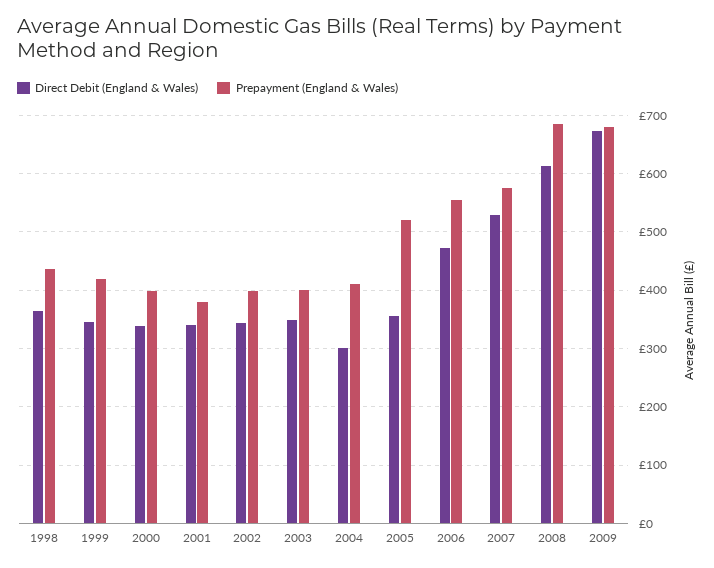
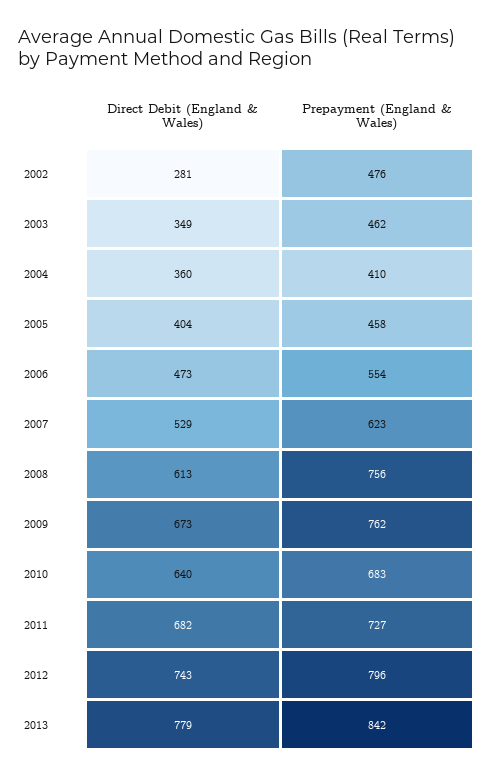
Direct Debit (England & Wales), 1998: 360 -> none
Prepayment (England & Wales), 1998: 440 -> none
Direct Debit (England & Wales), 1999: 340 -> none
Prepayment (England & Wales), 1999: 420 -> none
Direct Debit (England & Wales), 2000: 340 -> none
Prepayment (England & Wales), 2000: 400 -> none
Direct Debit (England & Wales), 2001: 340 -> none
Prepayment (England & Wales), 2001: 380 -> none
Direct Debit (England & Wales), 2002: 340 -> 281
Prepayment (England & Wales), 2002: 400 -> 476
Prepayment (England & Wales), 2003: 400 -> 462
Direct Debit (England & Wales), 2004: 300 -> 360
Direct Debit (England & Wales), 2005: 360 -> 404
Prepayment (England & Wales), 2005: 520 -> 458
Prepayment (England & Wales), 2007: 580 -> 623
Prepayment (England & Wales), 2008: 680 -> 756
Prepayment (England & Wales), 2009: 680 -> 762
Direct Debit (England & Wales), 2010: none -> 640
Prepayment (England & Wales), 2010: none -> 683
Direct Debit (England & Wales), 2011: none -> 682
Prepayment (England & Wales), 2011: none -> 727
Direct Debit (England & Wales), 2012: none -> 743
Prepayment (England & Wales), 2012: none -> 796
Direct Debit (England & Wales), 2013: none -> 779
Prepayment (England & Wales), 2013: none -> 842

